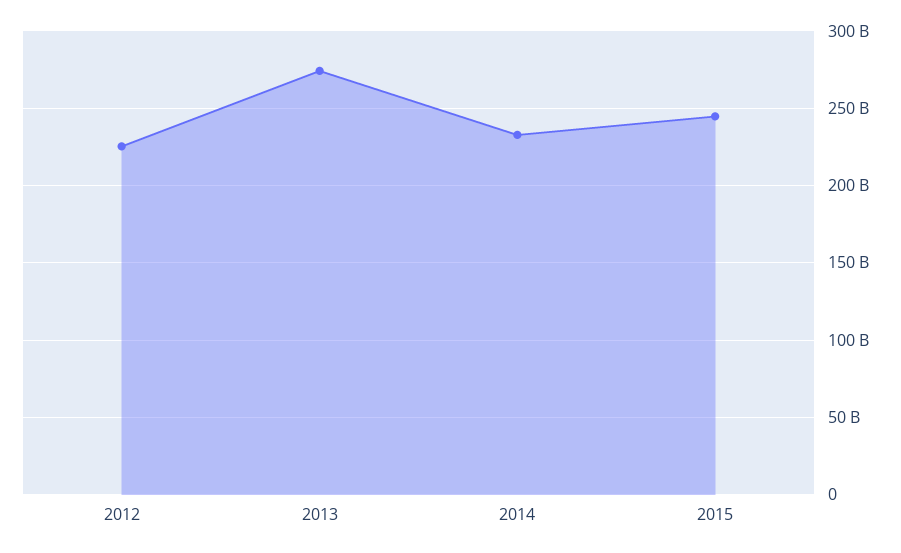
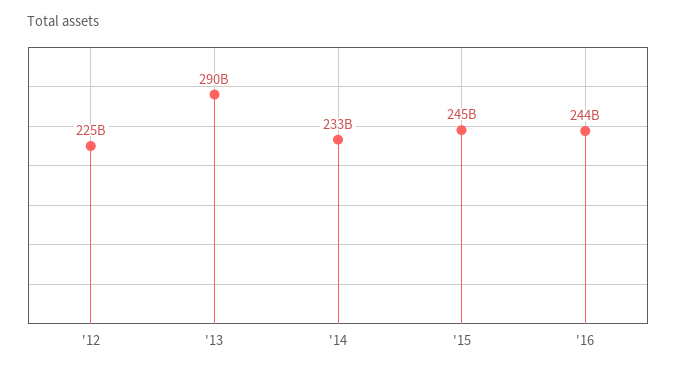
2013: 275000000000 -> 290000000000
'16: none -> 244000000000

